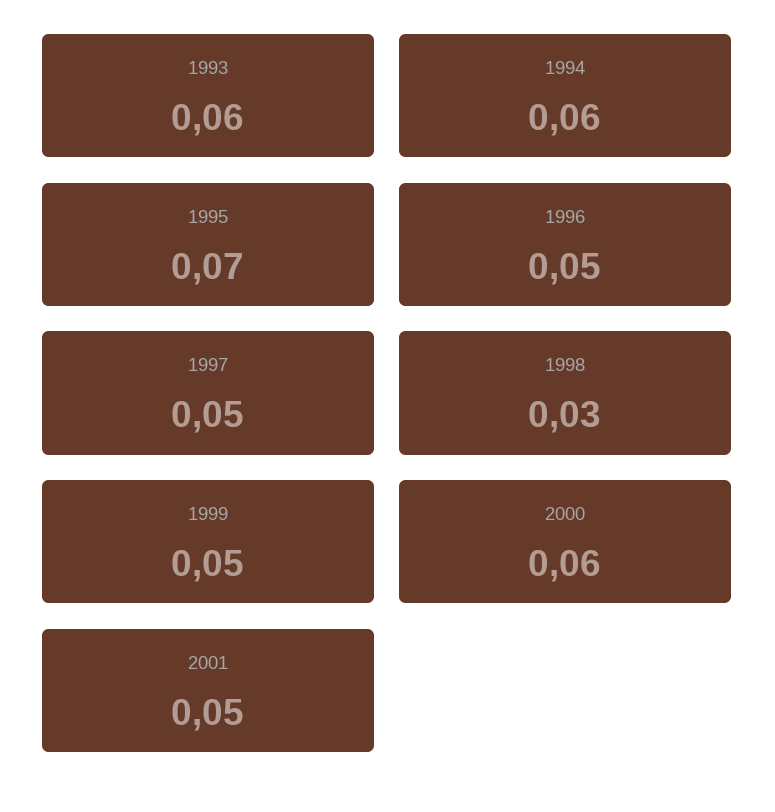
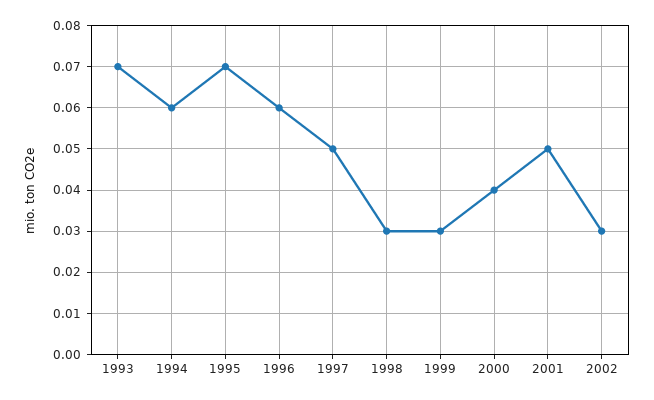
1993: 0.06 -> 0.07
1996: 0.05 -> 0.06
1999: 0.05 -> 0.03
2000: 0.06 -> 0.04
2002: none -> 0.03

